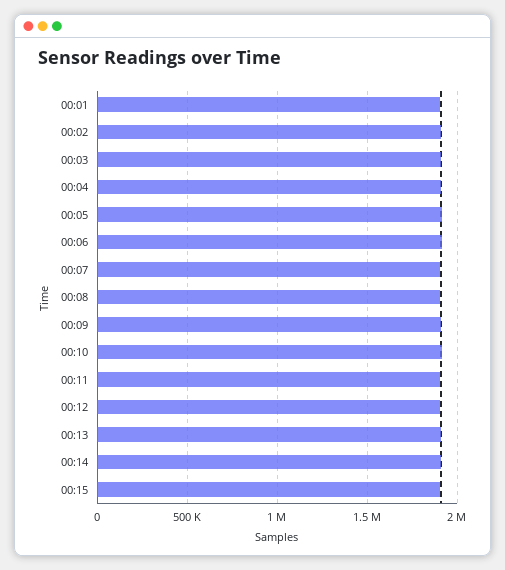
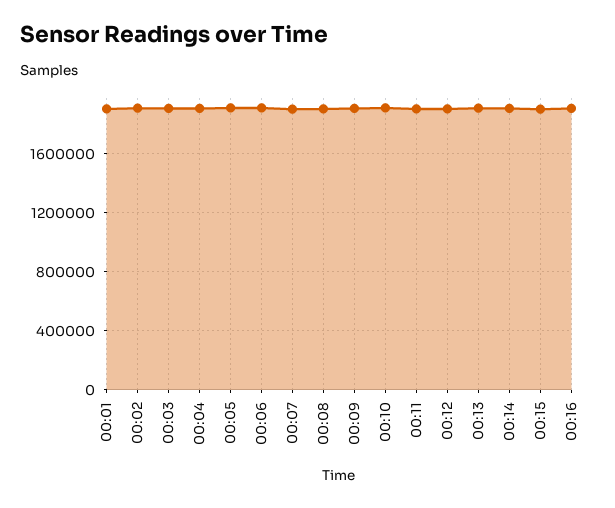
00:16: none -> 1900000

